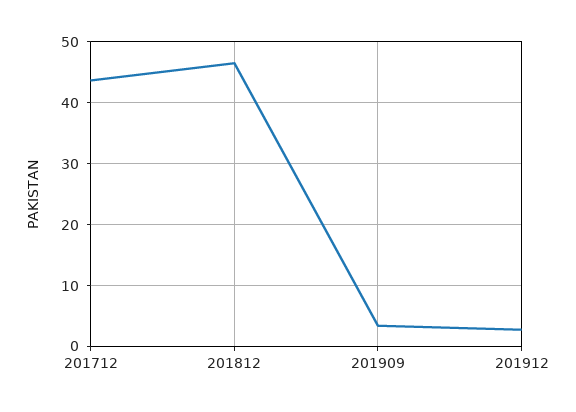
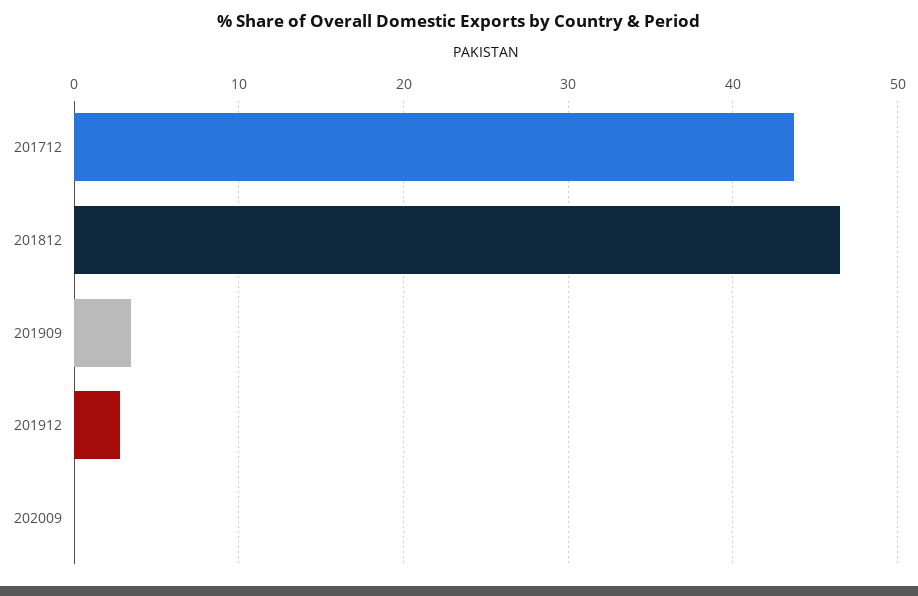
202009: none -> 0

